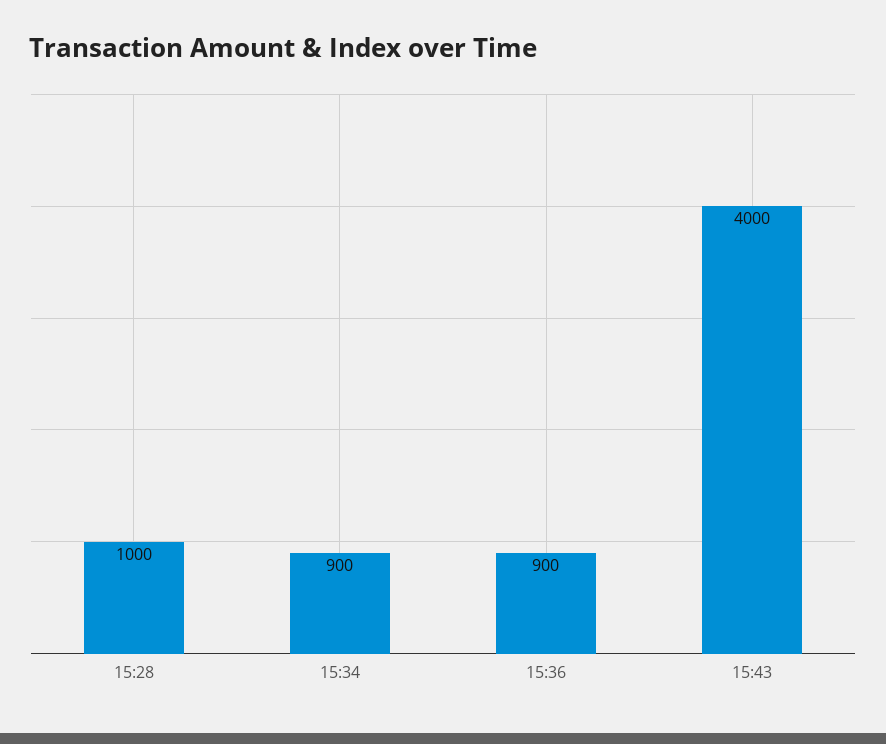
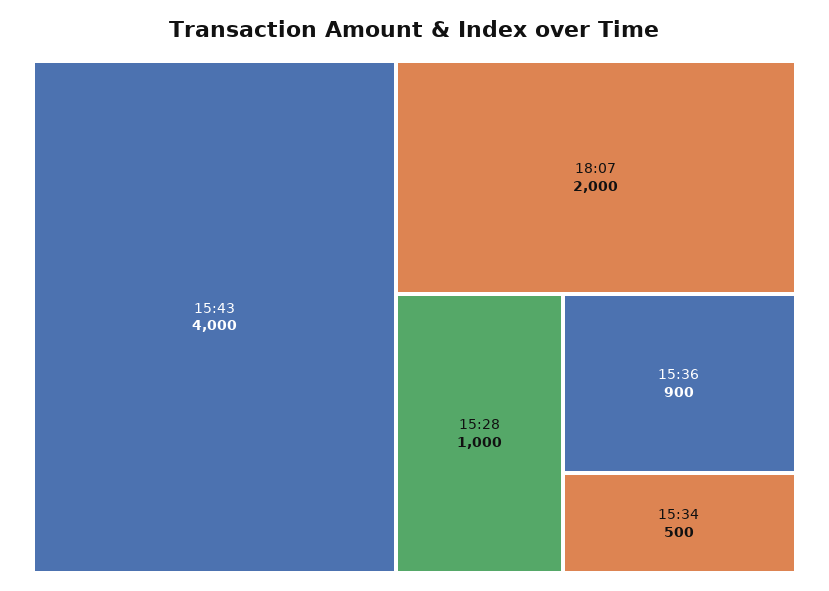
15:34: 900 -> 500
18:07: none -> 2000

